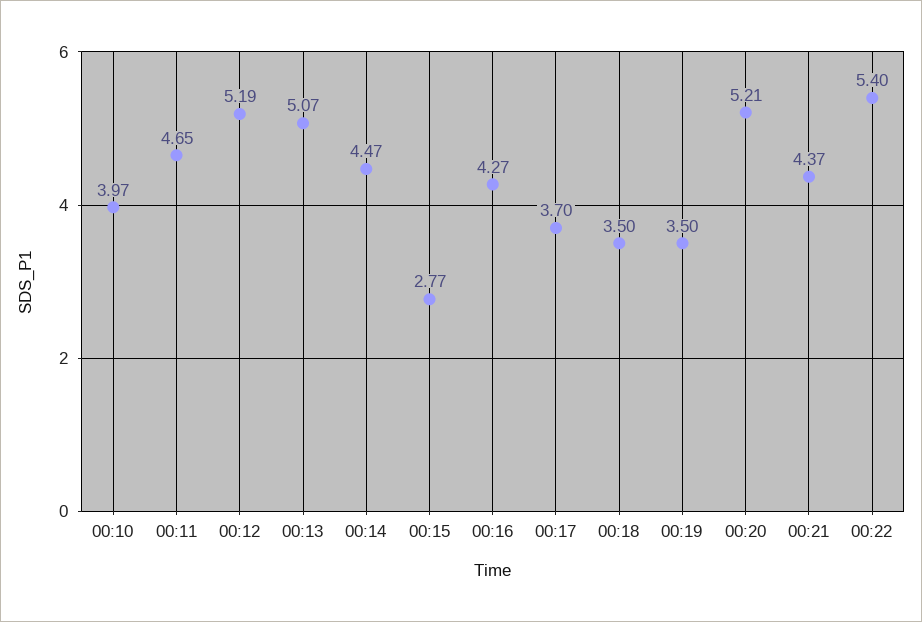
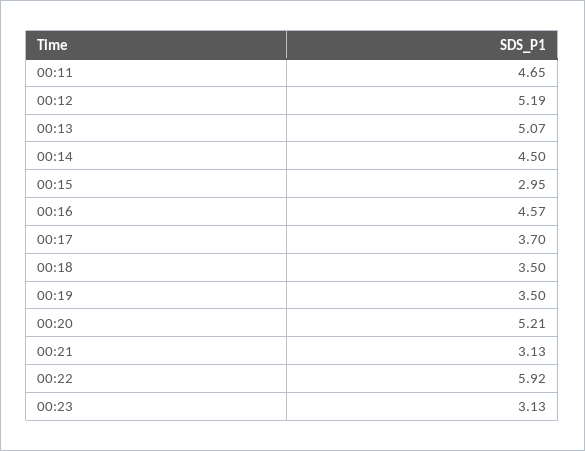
00:10: 3.97 -> none
00:14: 4.47 -> 4.5
00:15: 2.77 -> 2.95
00:16: 4.27 -> 4.57
00:21: 4.37 -> 3.13
00:22: 5.4 -> 5.92
00:23: none -> 3.13

